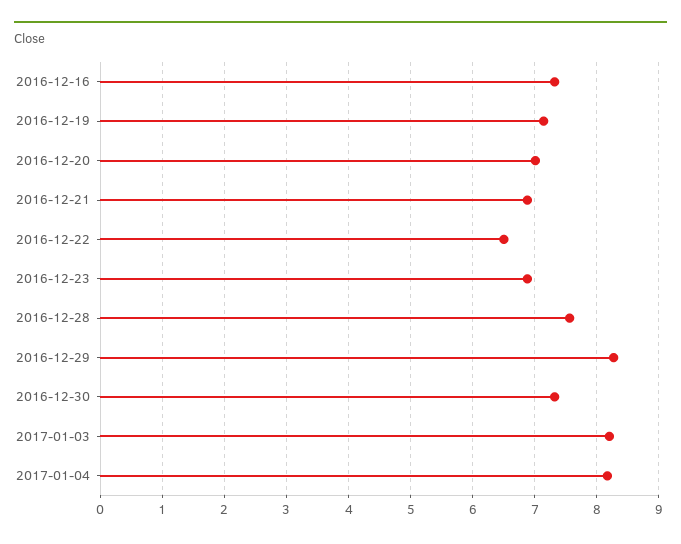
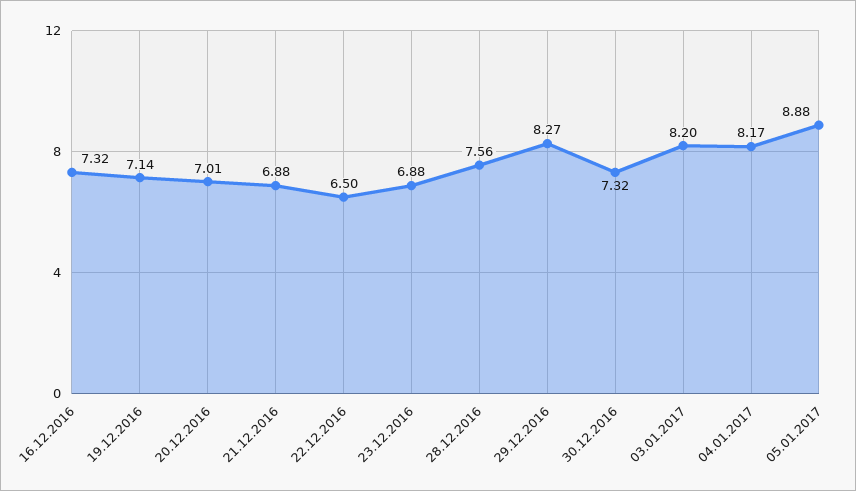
05.01.2017: none -> 8.88

